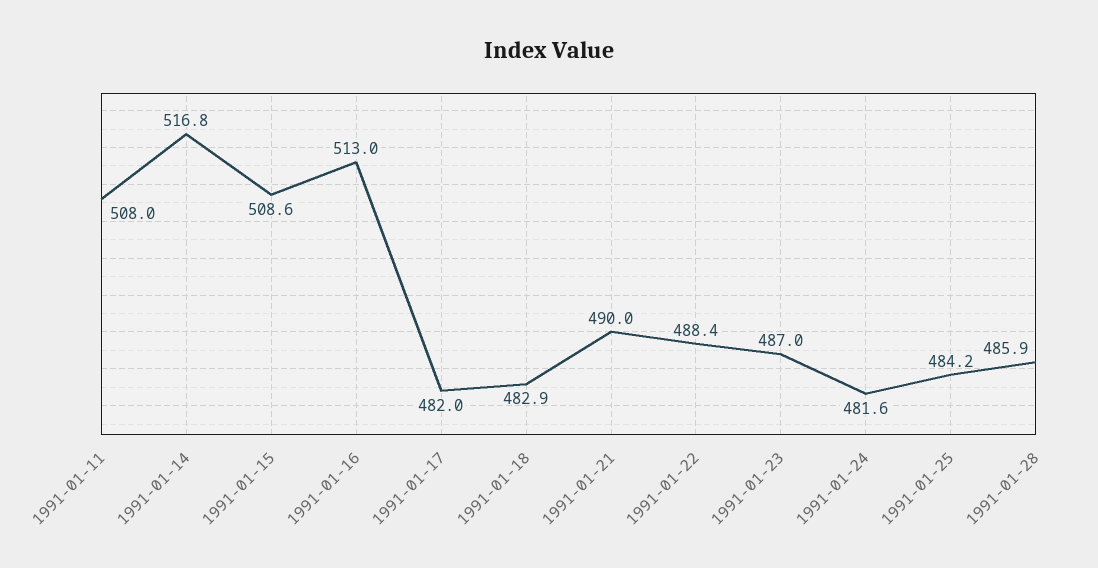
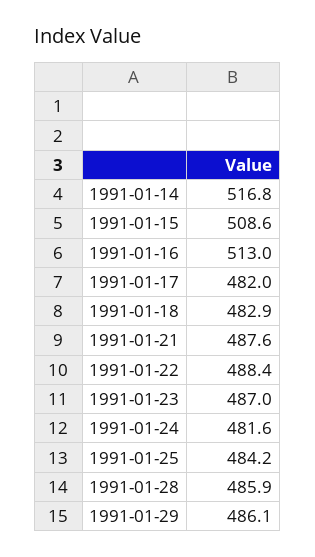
1991-01-11: 508 -> none
1991-01-21: 490 -> 487.6
1991-01-29: none -> 486.1

